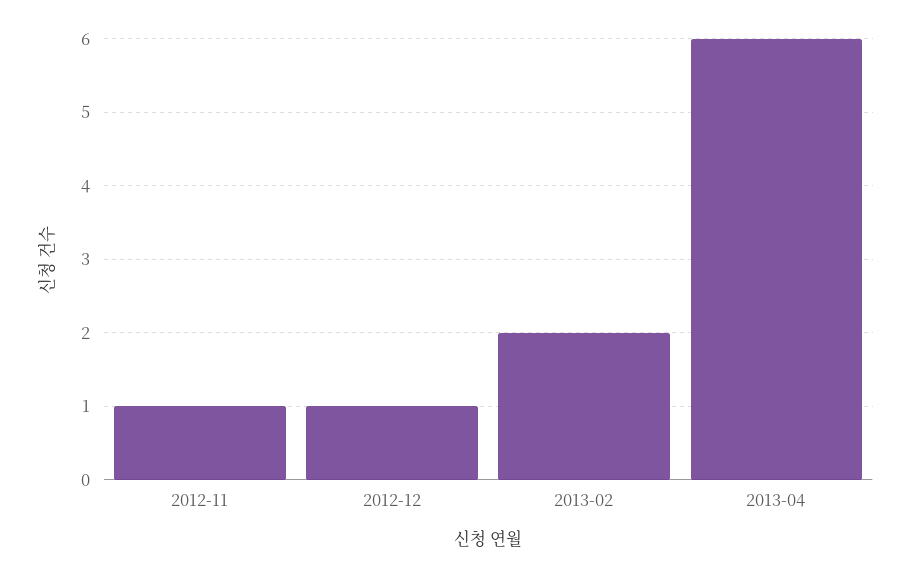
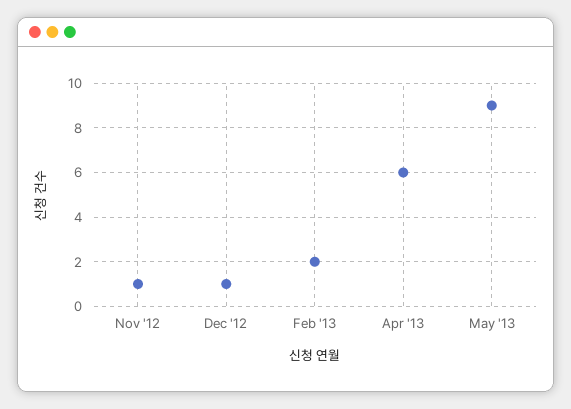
May '13: none -> 9

